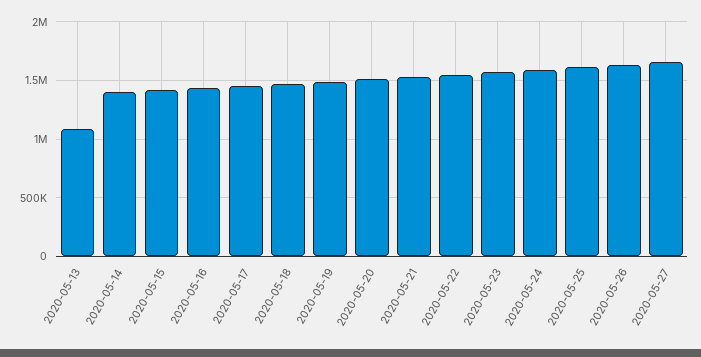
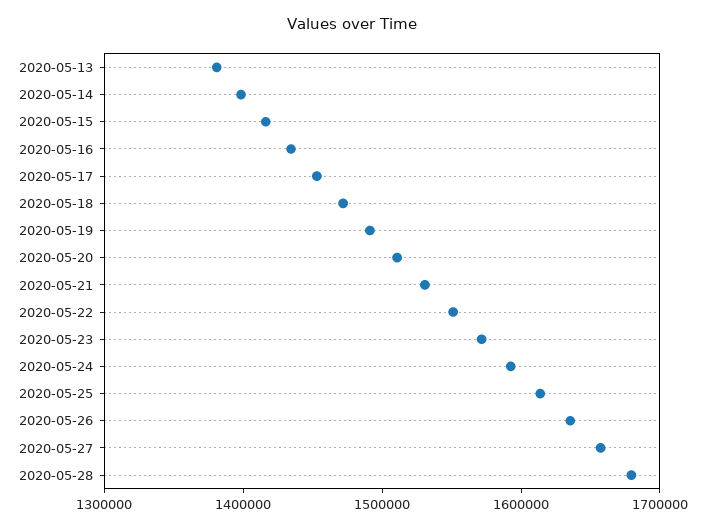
2020-05-13: 1100000 -> 1380000
2020-05-28: none -> 1680000

